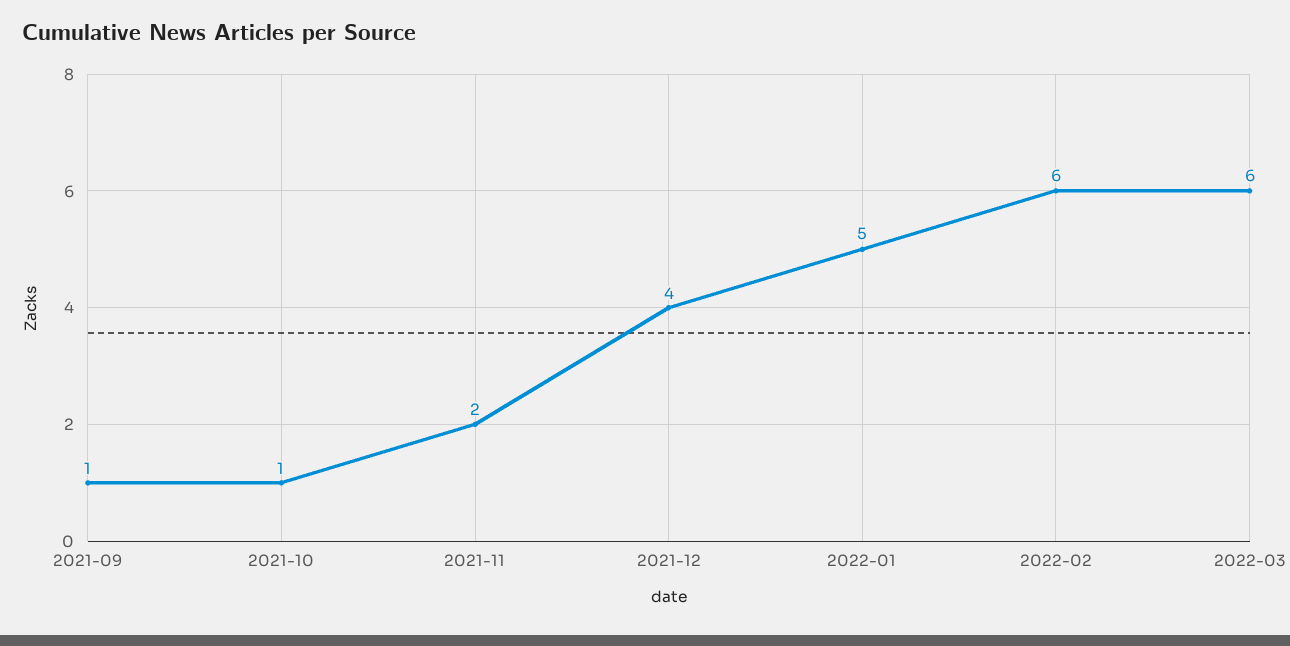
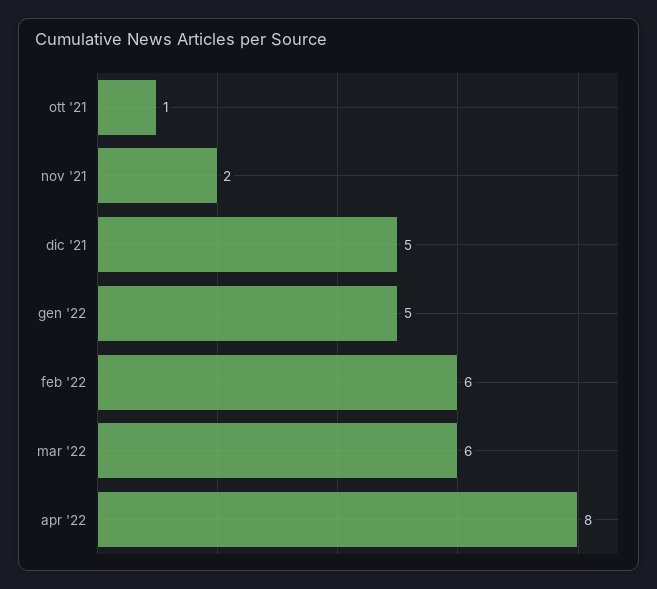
2021-09: 1 -> none
2021-12: 4 -> 5
apr '22: none -> 8

